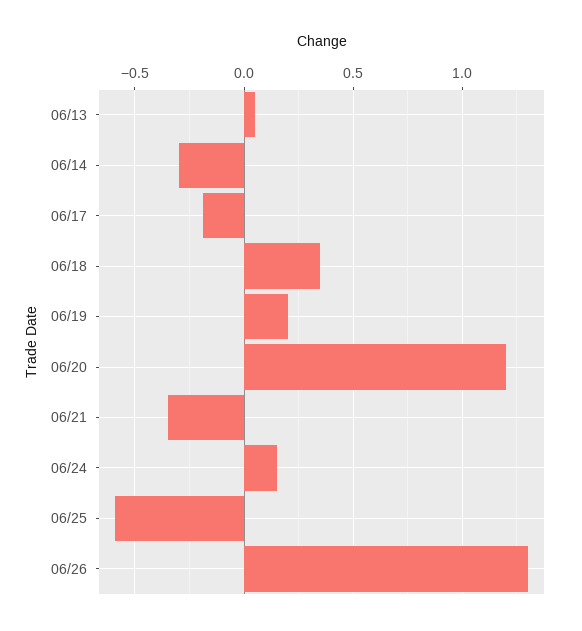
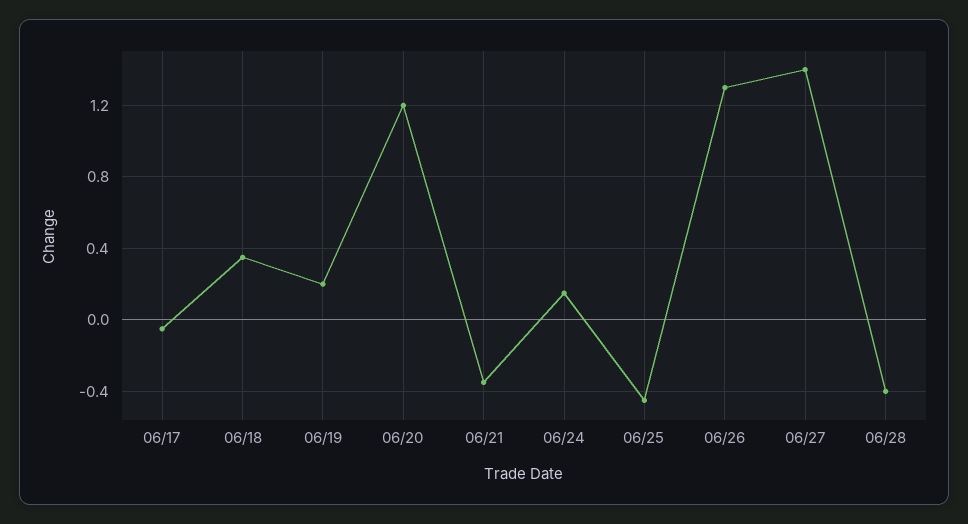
06/13: 0.05 -> none
06/14: -0.3 -> none
06/17: -0.2 -> -0.05
06/25: -0.6 -> -0.45
06/27: none -> 1.4
06/28: none -> -0.4

